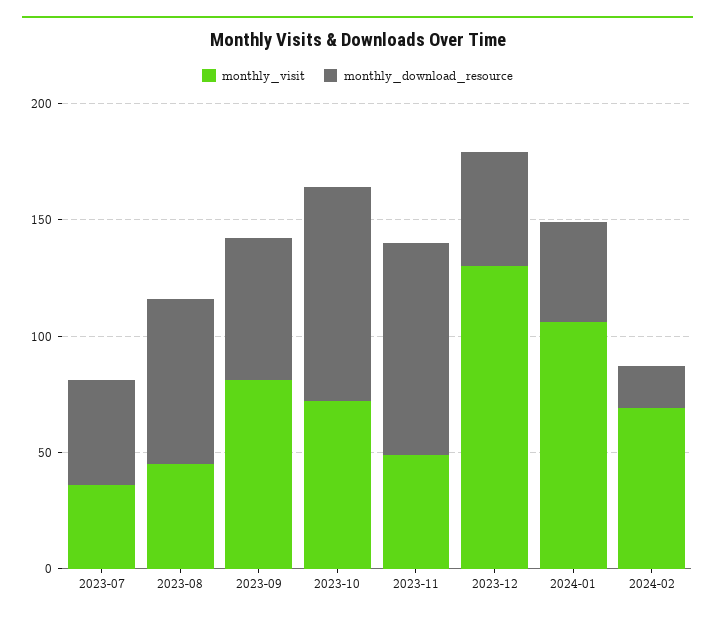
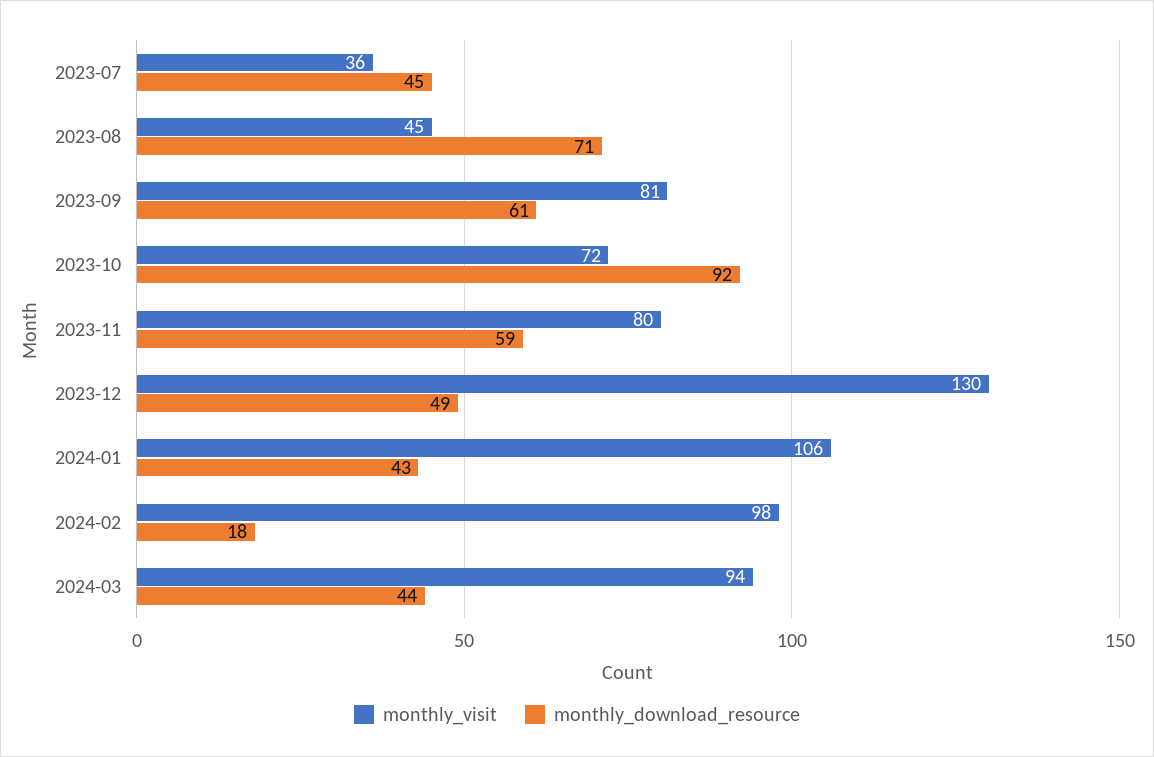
monthly_visit, 2023-11: 50 -> 80
monthly_download_resource, 2023-11: 90 -> 59
monthly_visit, 2024-02: 70 -> 98
monthly_visit, 2024-03: none -> 94
monthly_download_resource, 2024-03: none -> 44

